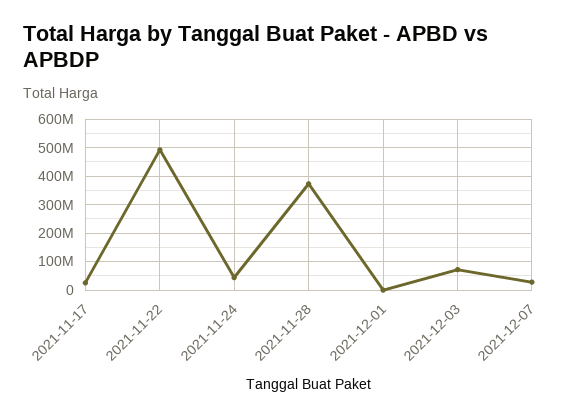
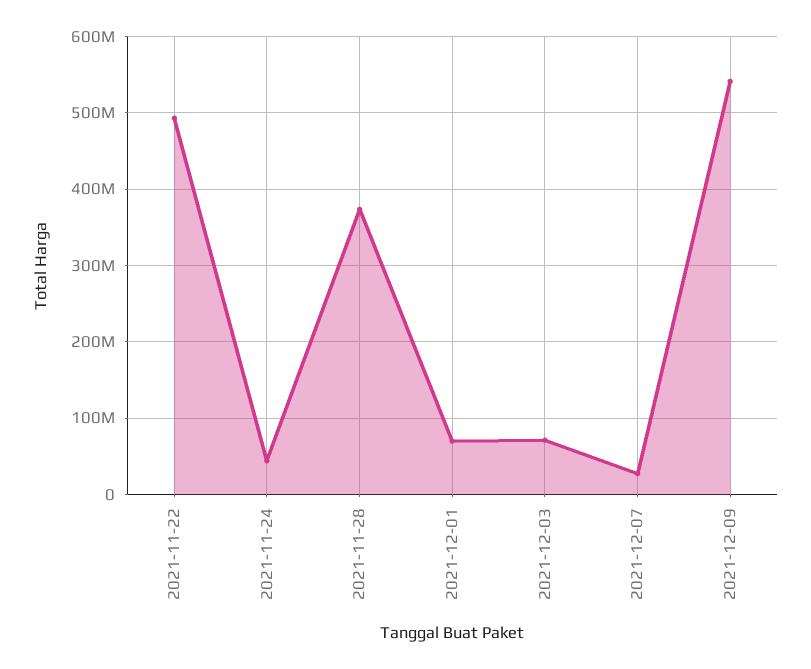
2021-11-17: 25000000 -> none
2021-12-01: 0 -> 70000000
2021-12-09: none -> 540000000

